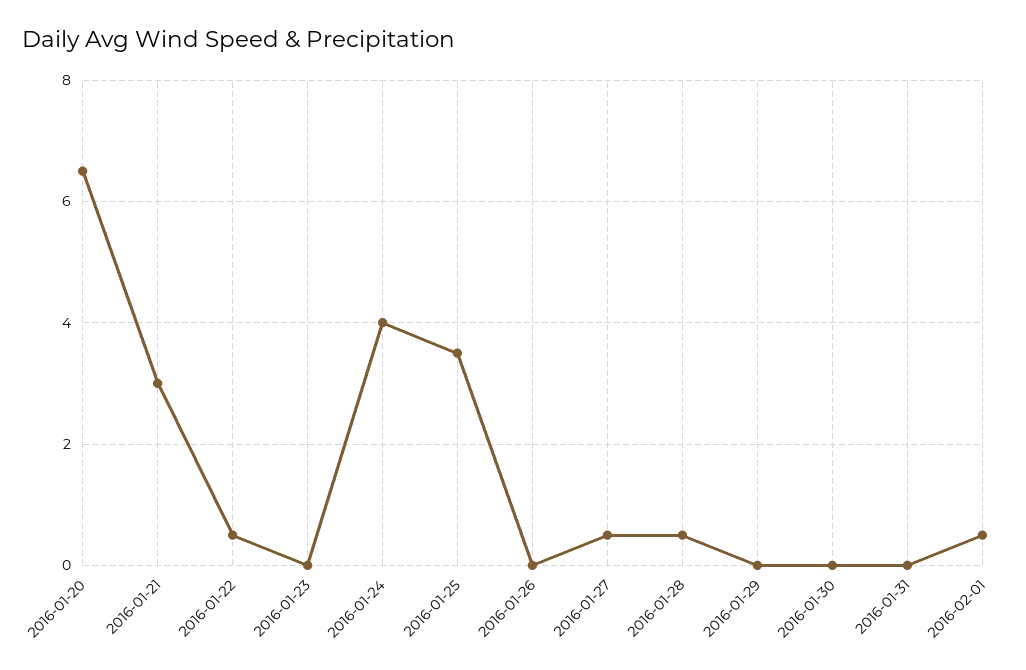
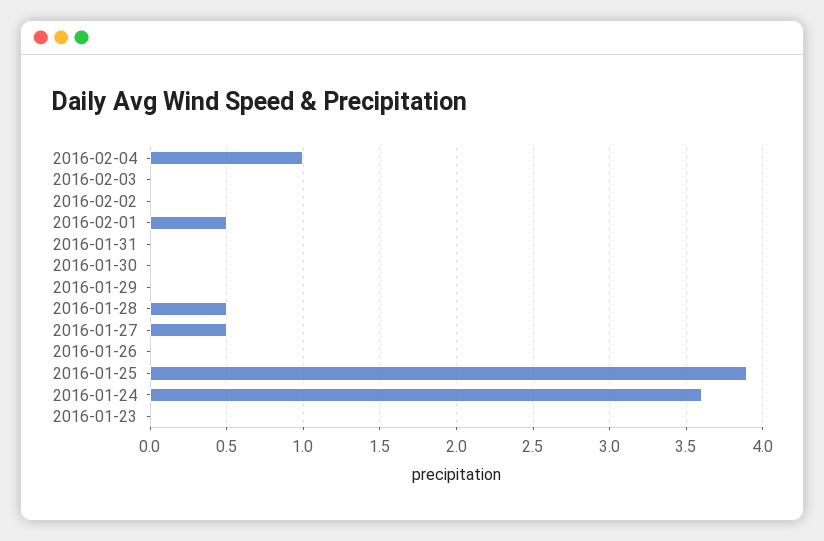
2016-01-20: 6.5 -> none
2016-01-21: 3 -> none
2016-01-22: 0.5 -> none
2016-01-24: 4 -> 3.6
2016-01-25: 3.5 -> 3.9
2016-02-04: none -> 1
2016-02-03: none -> 0
2016-02-02: none -> 0

